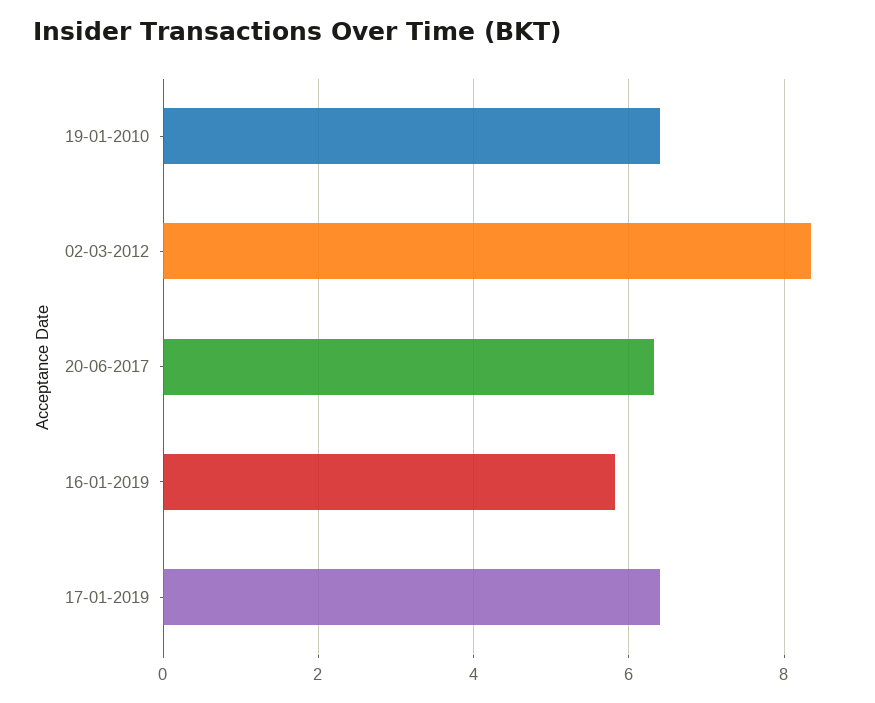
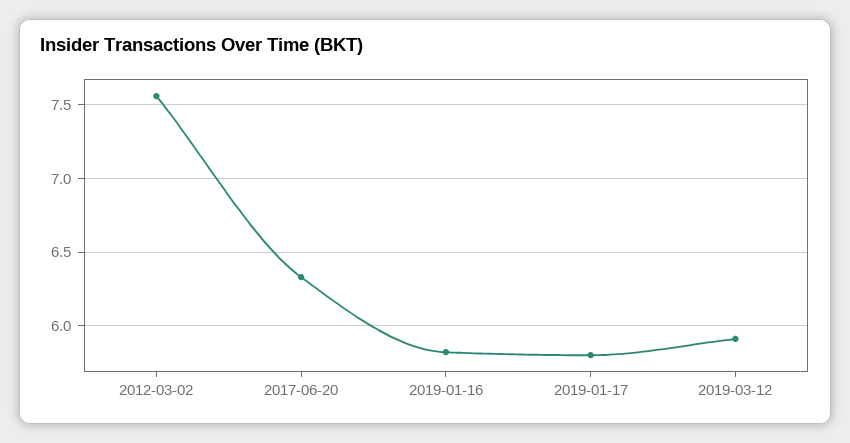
19-01-2010: 6.4 -> none
02-03-2012: 8.4 -> 7.55
17-01-2019: 6.4 -> 5.8
2019-03-12: none -> 5.9

